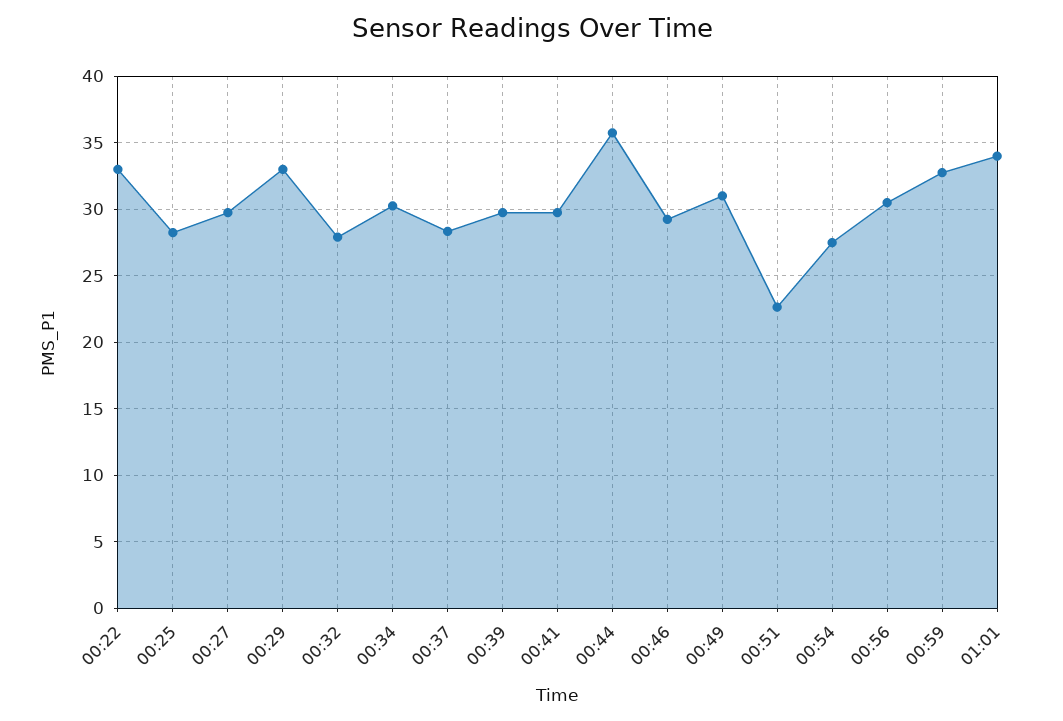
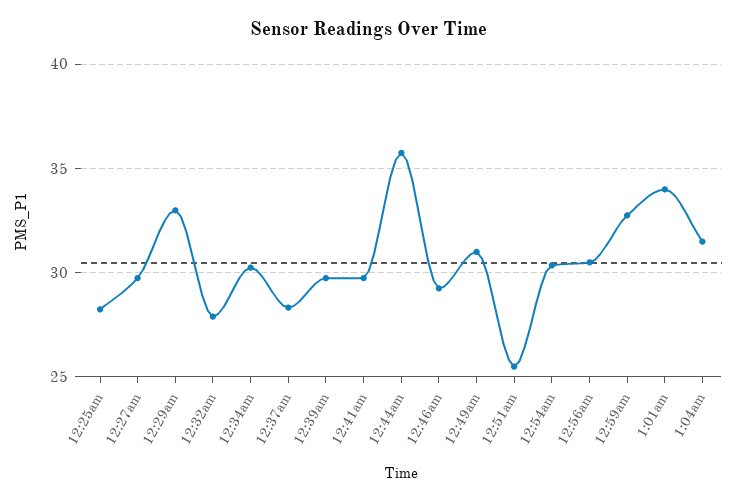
00:22: 33 -> none
00:51: 22.5 -> 25.5
00:54: 27.5 -> 30.5
1:04am: none -> 31.5

